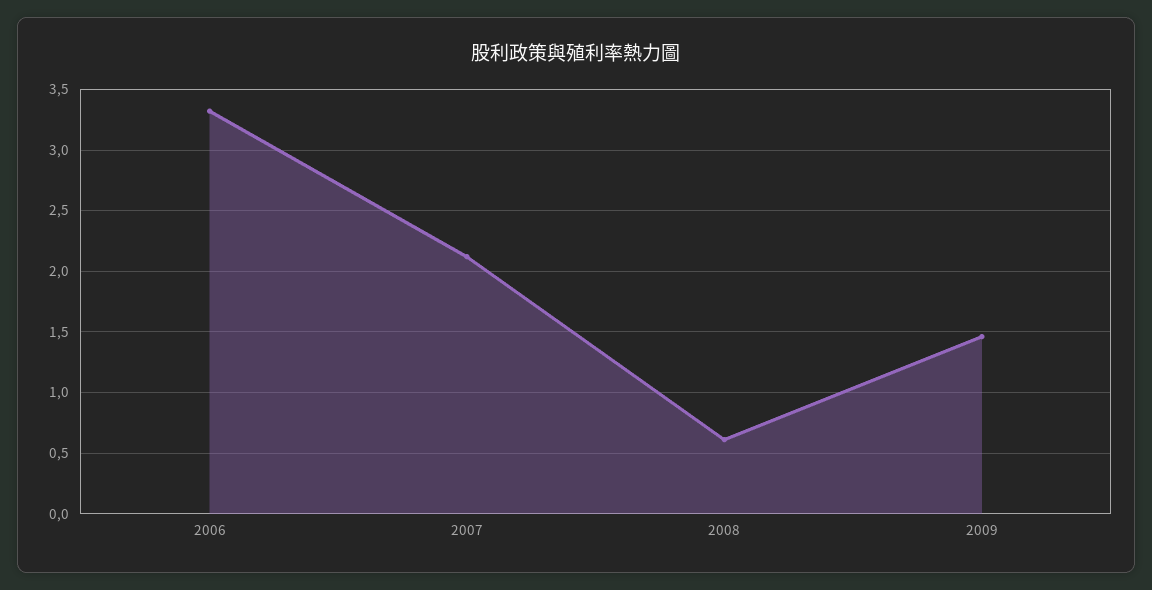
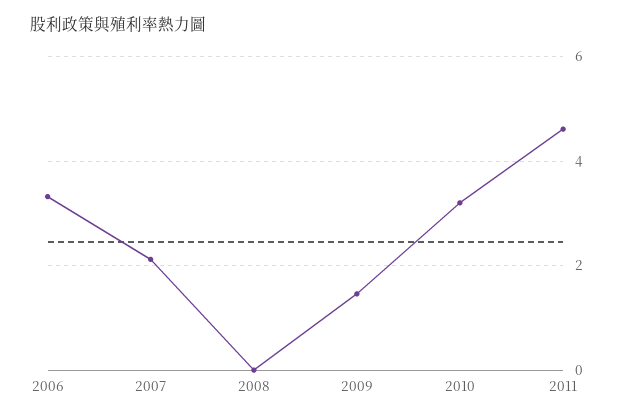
2008: 0.6 -> 0
2010: none -> 3.2
2011: none -> 4.6

